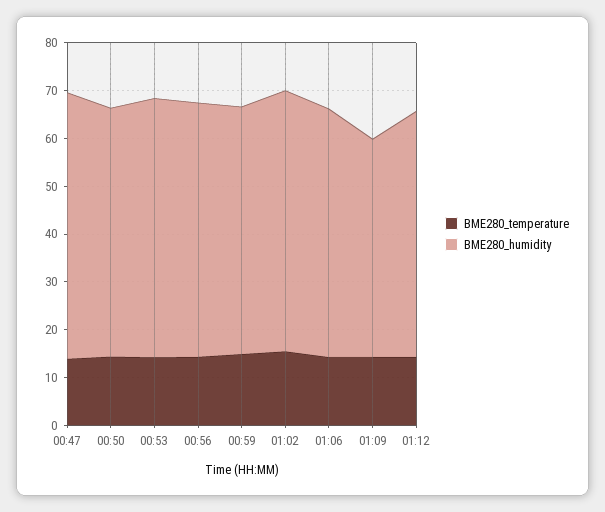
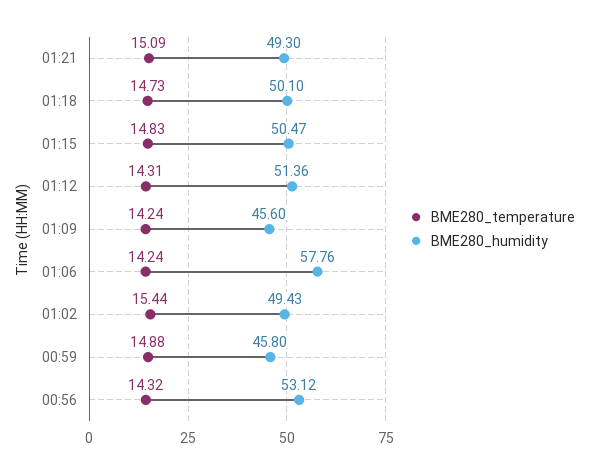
BME280_temperature, 00:47: 14 -> none
BME280_humidity, 00:47: 56 -> none
BME280_temperature, 00:50: 14 -> none
BME280_humidity, 00:50: 52 -> none
BME280_temperature, 00:53: 14 -> none
BME280_humidity, 00:53: 54 -> none
BME280_humidity, 00:59: 52 -> 45.8
BME280_humidity, 01:02: 54 -> 49.43
BME280_humidity, 01:06: 52 -> 57.76
BME280_temperature, 01:21: none -> 15.09
BME280_humidity, 01:21: none -> 49.3
BME280_temperature, 01:18: none -> 14.73
BME280_humidity, 01:18: none -> 50.1
BME280_temperature, 01:15: none -> 14.83
BME280_humidity, 01:15: none -> 50.47

